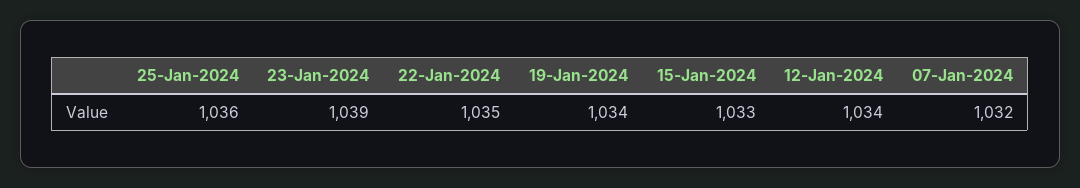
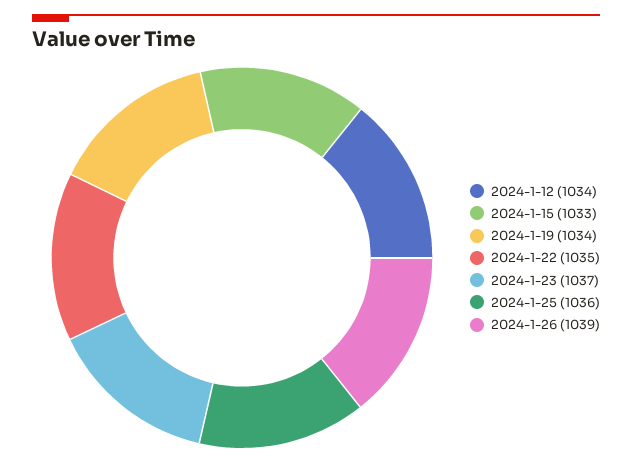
23-Jan-2024: 1039 -> 1037
07-Jan-2024: 1032 -> none
2024-1-26: none -> 1039

